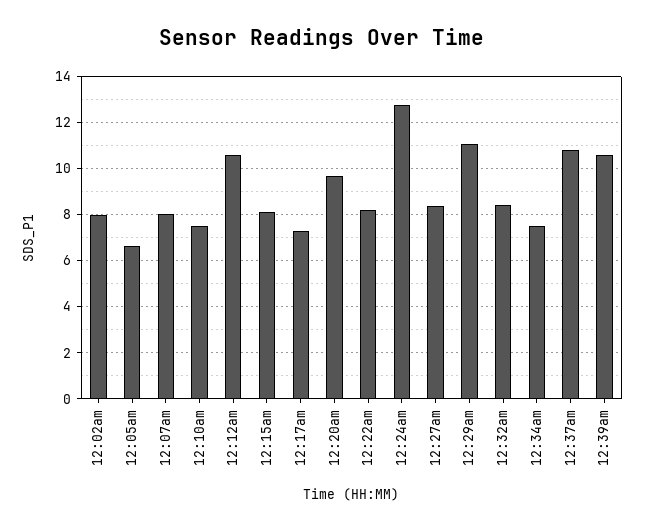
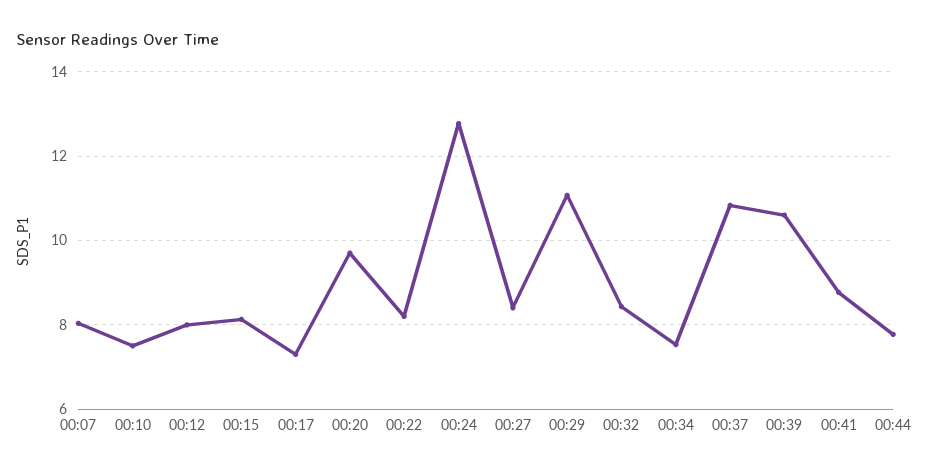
12:02am: 8 -> none
12:05am: 6.5 -> none
12:12am: 10.5 -> 8
00:41: none -> 8.8
00:44: none -> 7.8

